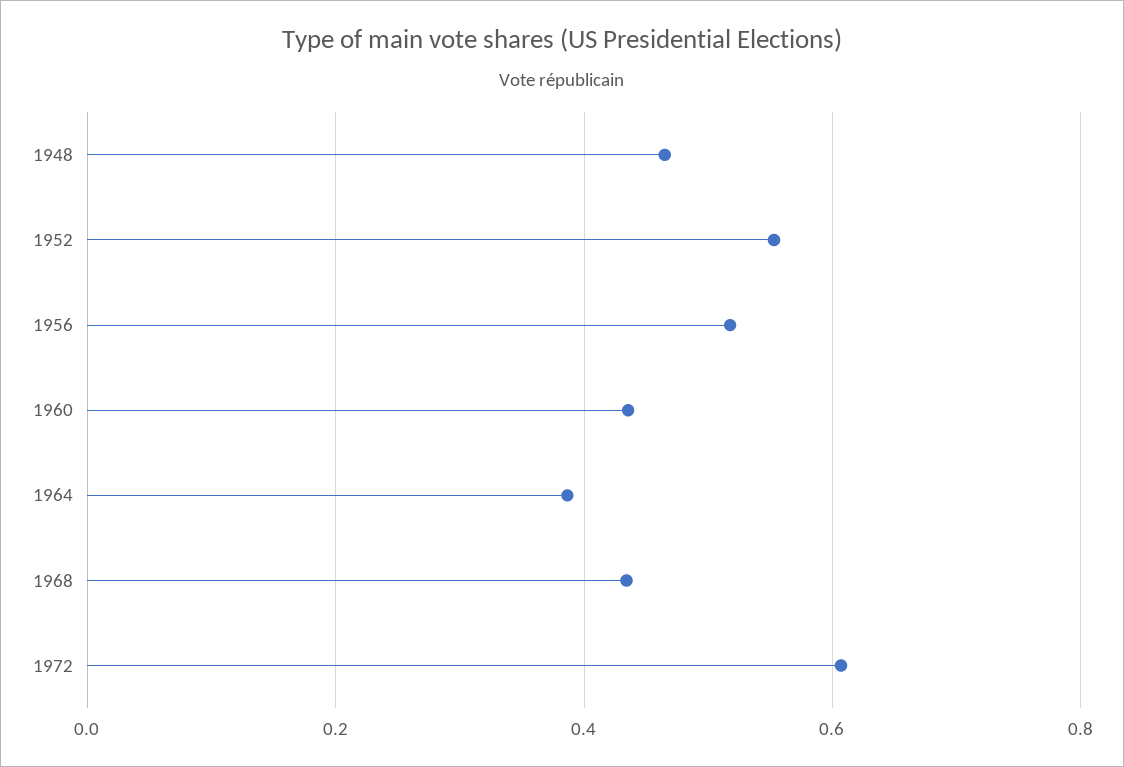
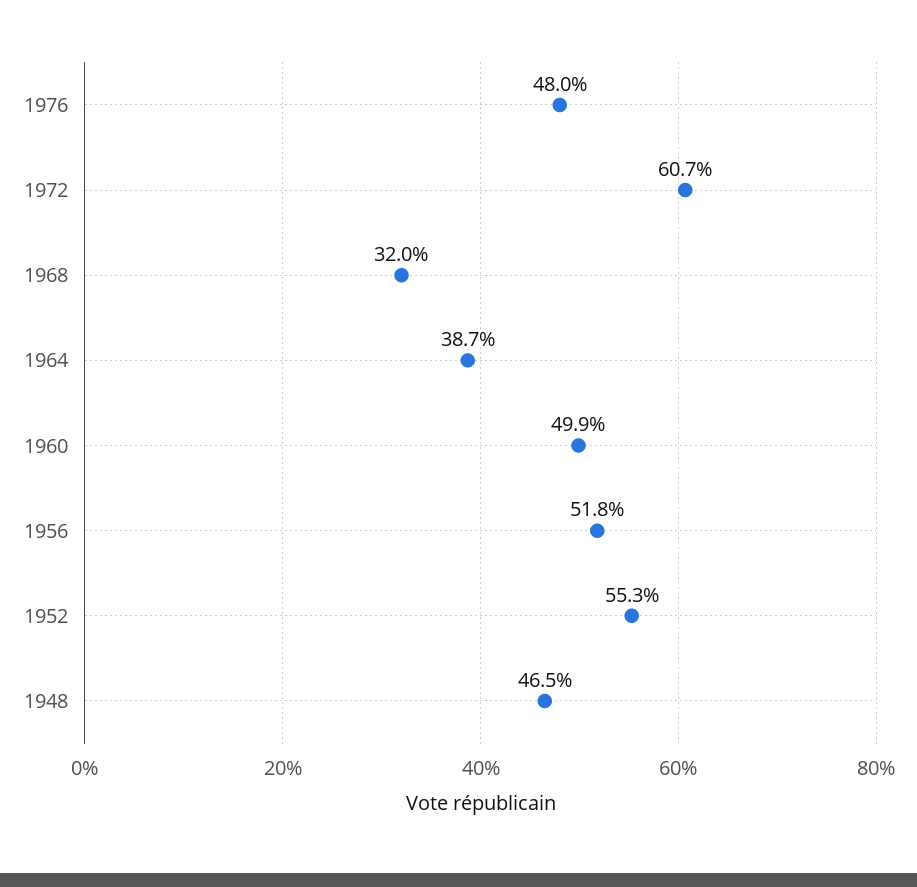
1960: 0.44 -> 0.499
1968: 0.44 -> 0.32
1976: none -> 0.48

